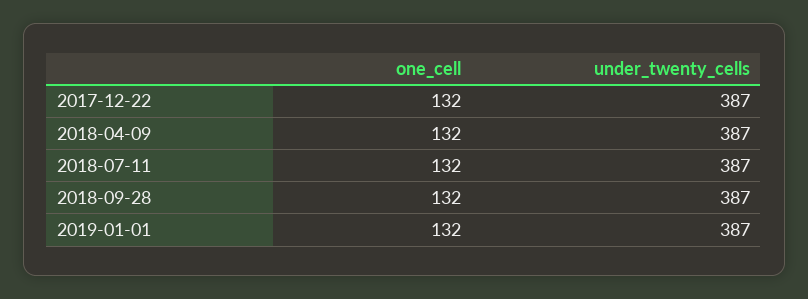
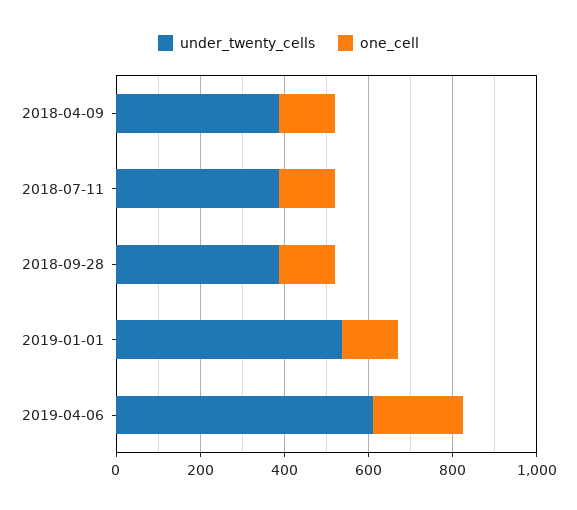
one_cell, 2017-12-22: 132 -> none
under_twenty_cells, 2017-12-22: 387 -> none
under_twenty_cells, 2019-01-01: 387 -> 550
under_twenty_cells, 2019-04-06: none -> 600
one_cell, 2019-04-06: none -> 200

